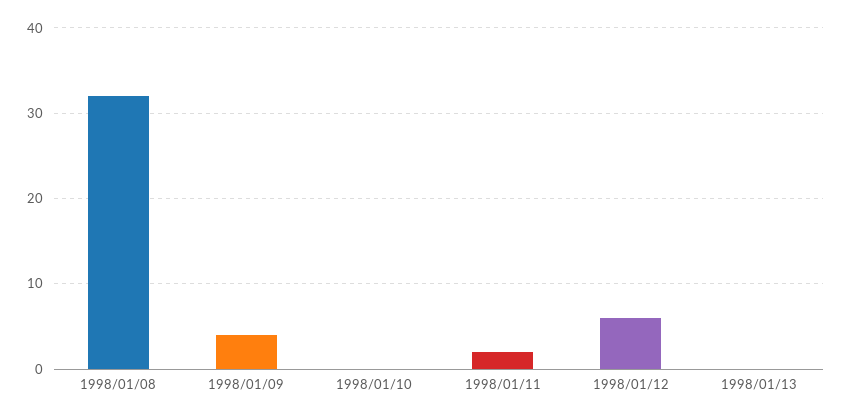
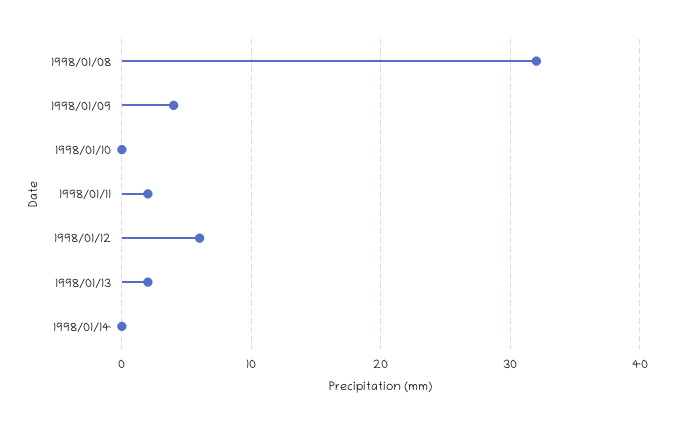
1998/01/13: 0 -> 2
1998/01/14: none -> 0

